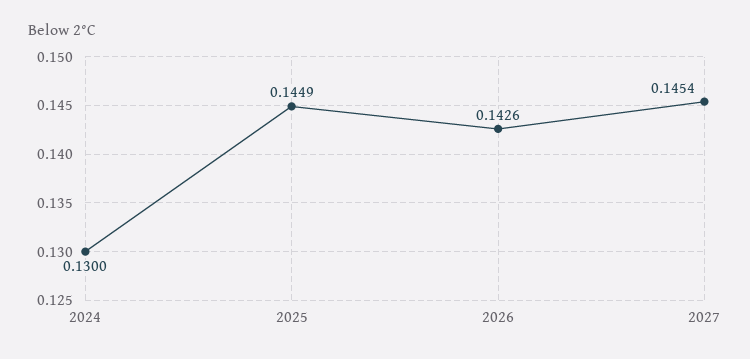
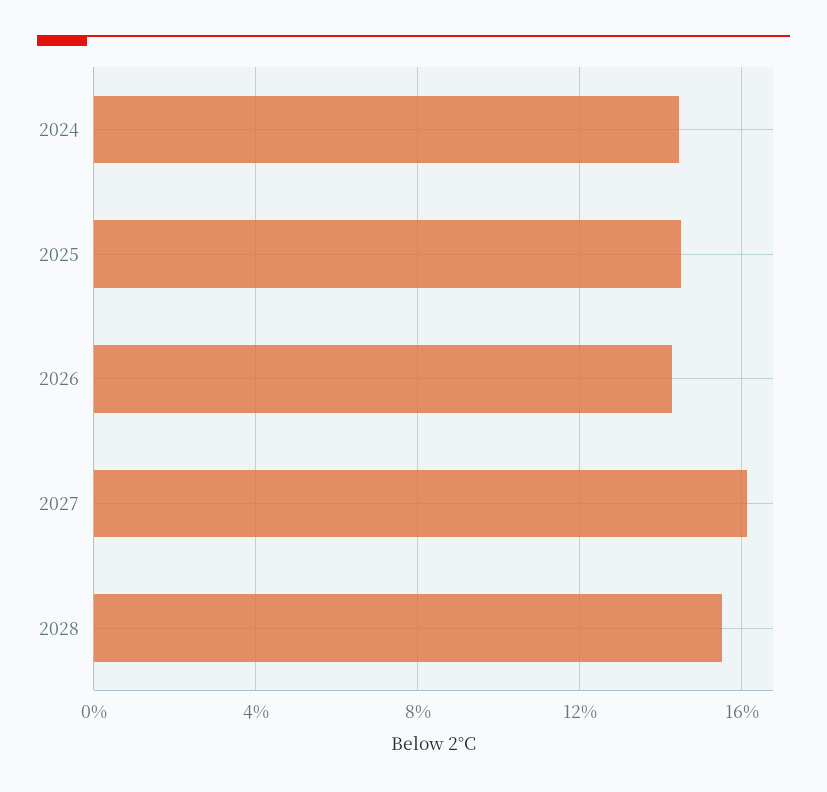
2024: 0.13 -> 0.145
2027: 0.1454 -> 0.16
2028: none -> 0.155

